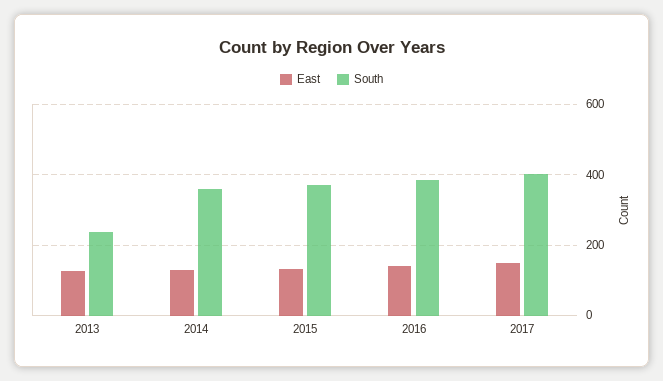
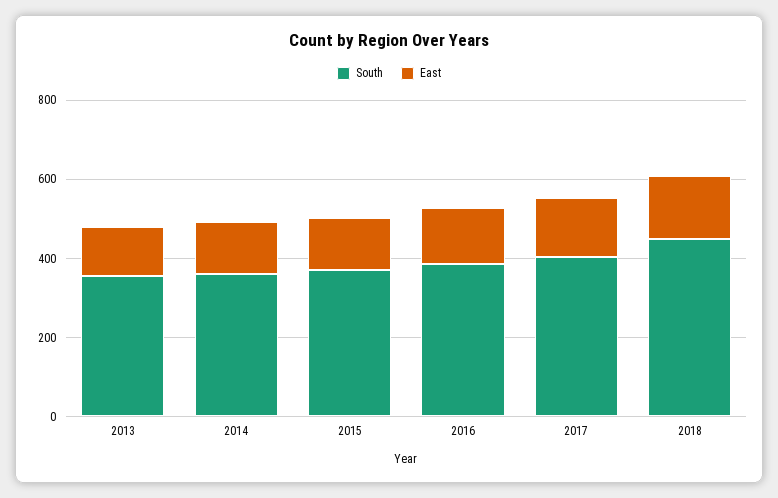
South, 2013: 240 -> 350
South, 2018: none -> 450
East, 2018: none -> 150

